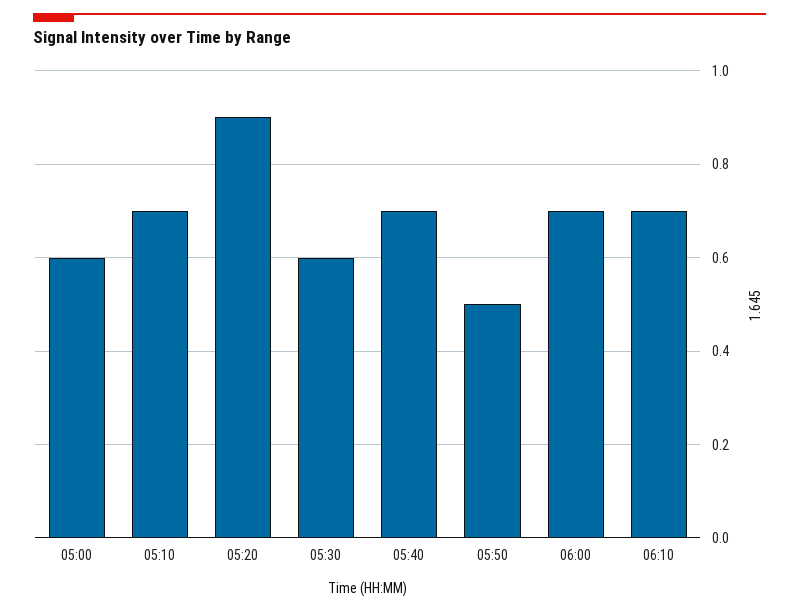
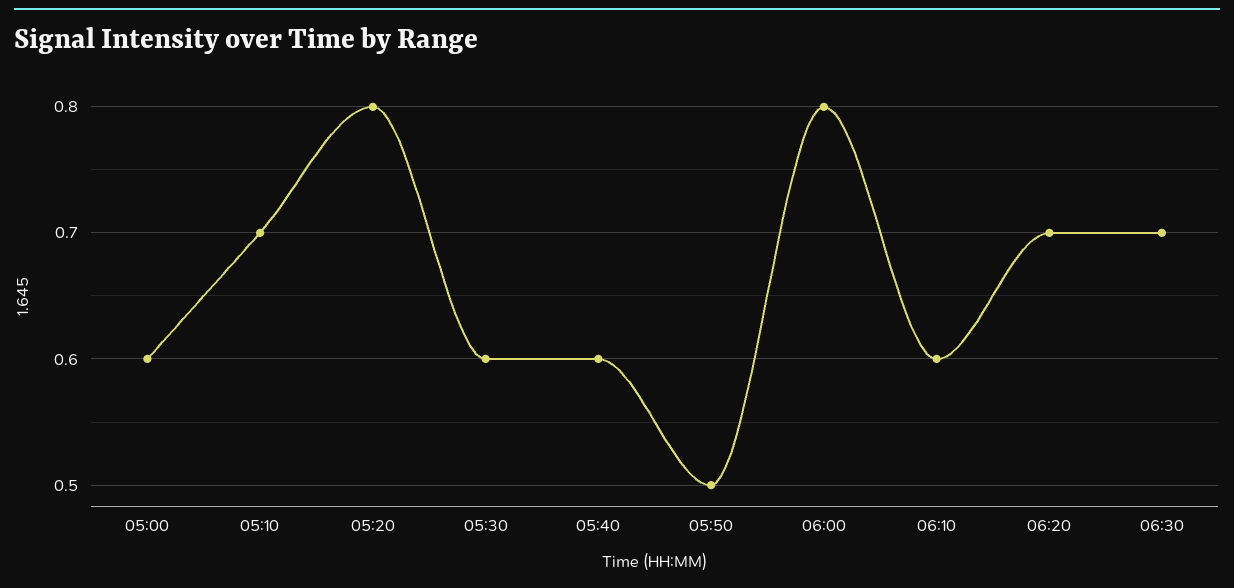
05:20: 0.9 -> 0.8
05:40: 0.7 -> 0.6
06:00: 0.7 -> 0.8
06:10: 0.7 -> 0.6
06:20: none -> 0.7
06:30: none -> 0.7

